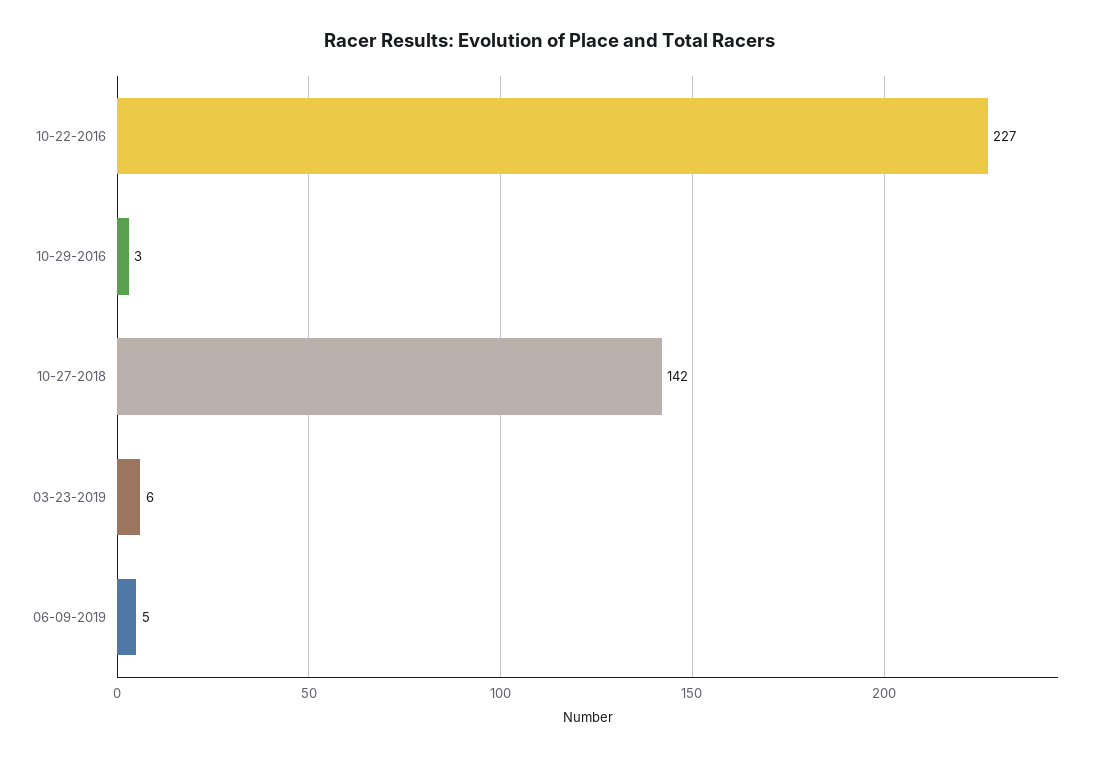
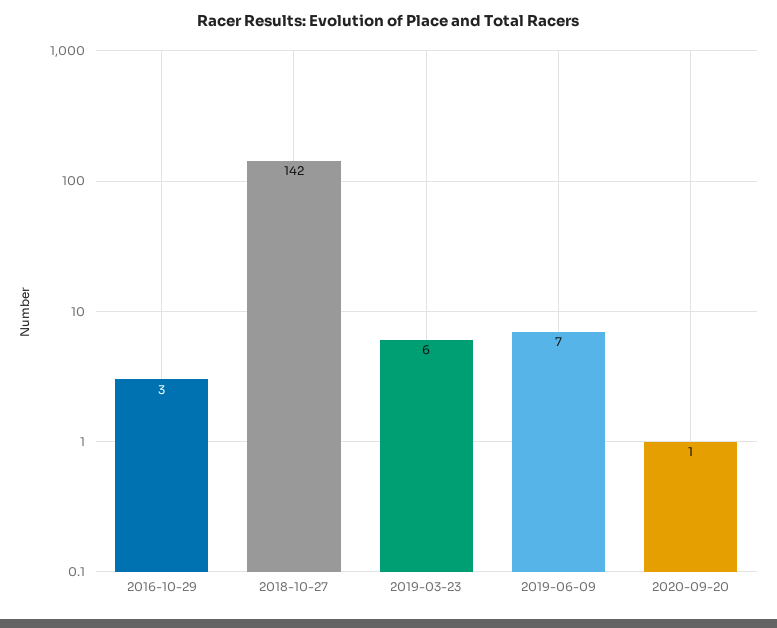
10-22-2016: 227 -> none
06-09-2019: 5 -> 7
2020-09-20: none -> 1

